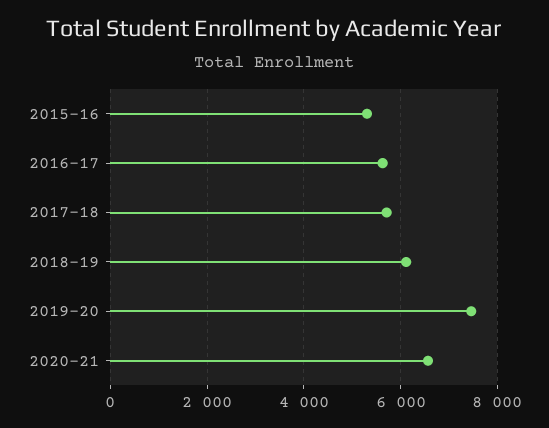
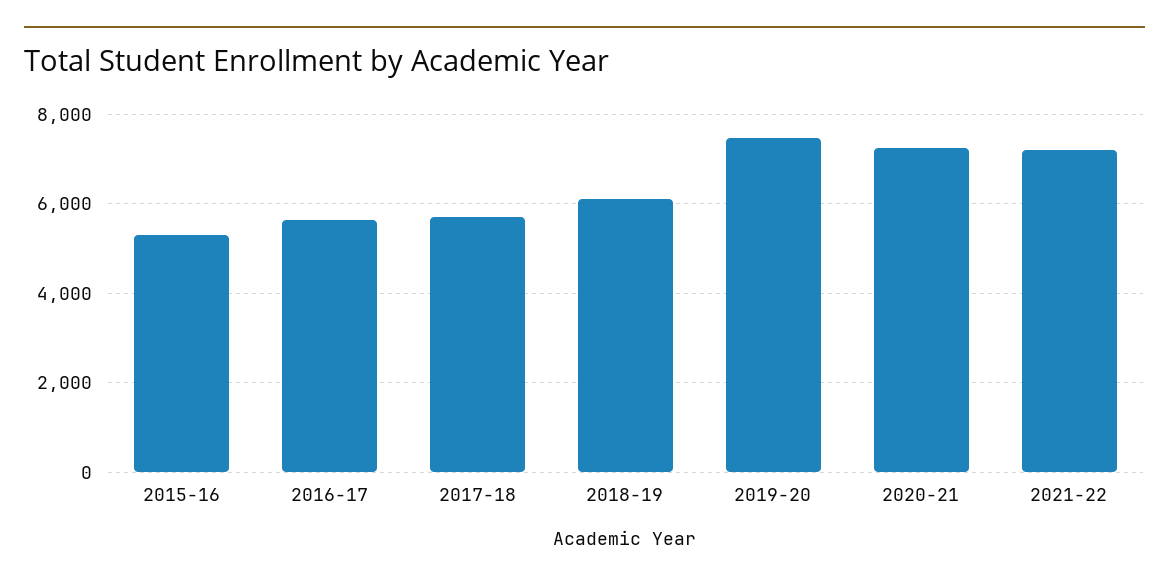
2020-21: 6600 -> 7200
2021-22: none -> 7200

